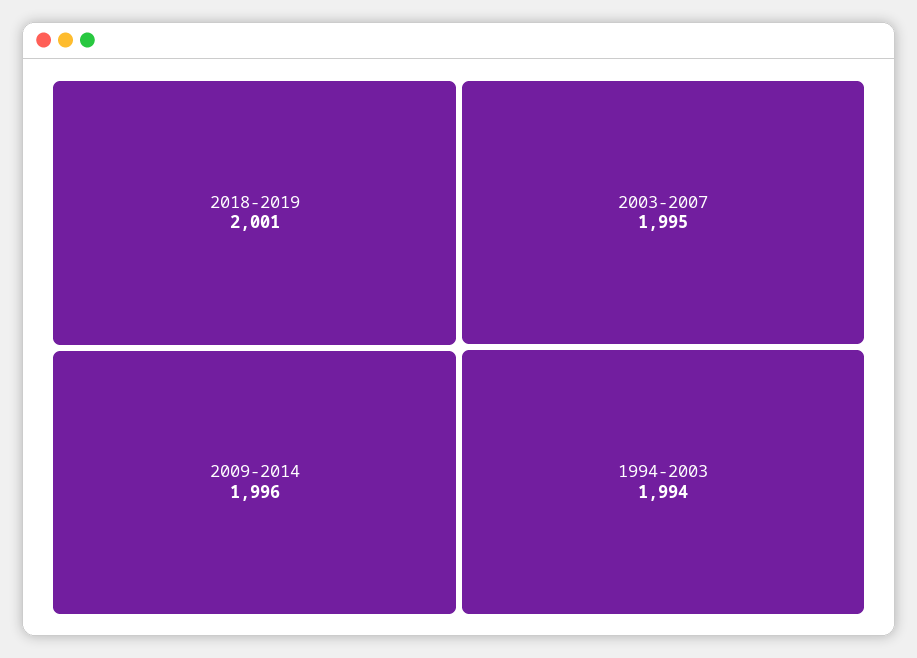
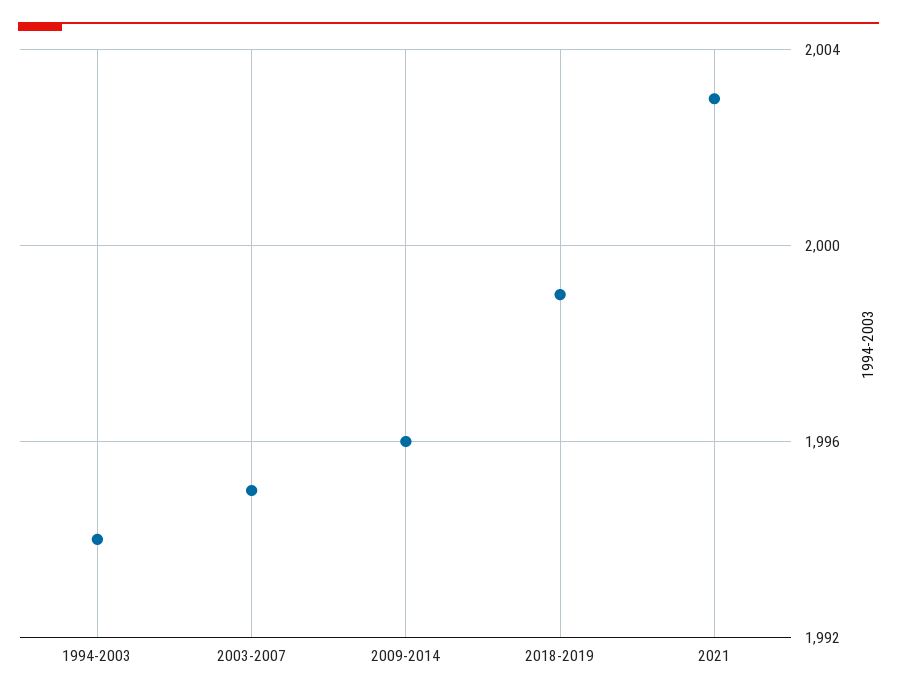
2018-2019: 2001 -> 1999
2021: none -> 2003

